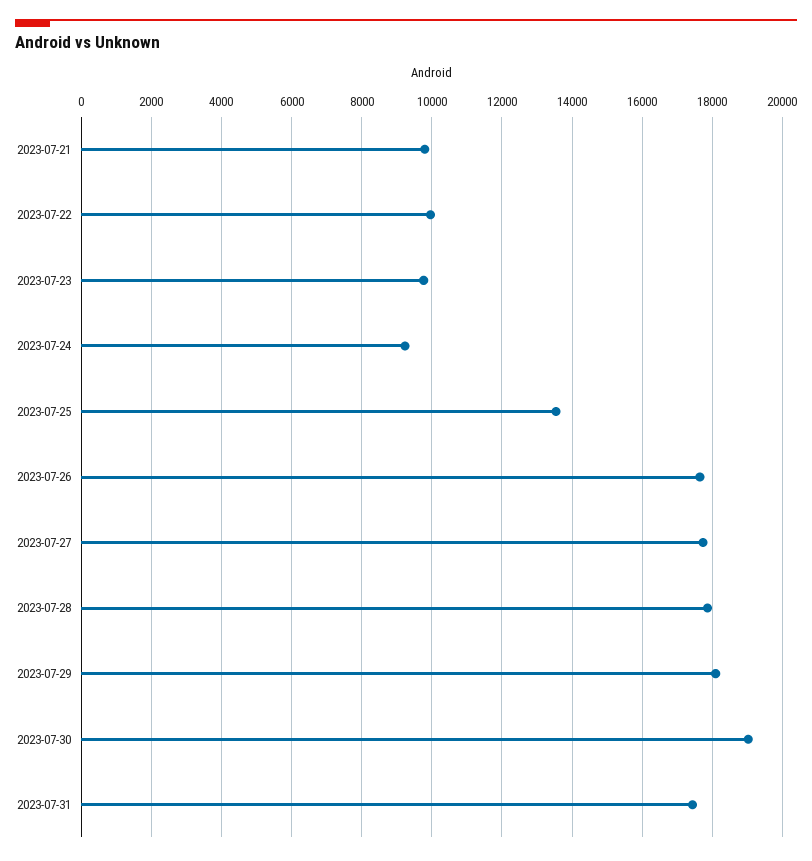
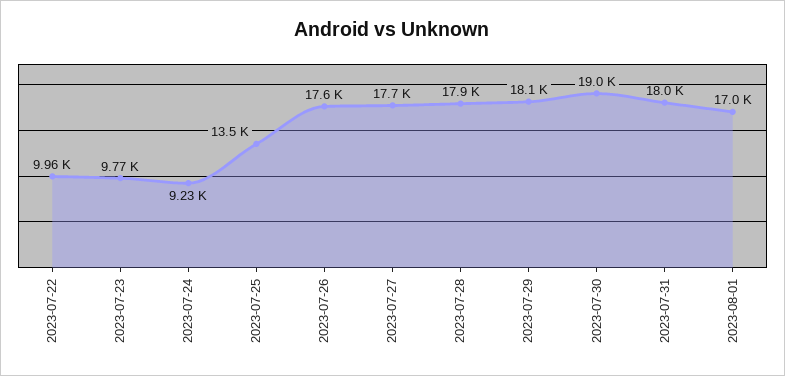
2023-07-21: 9800 -> none
2023-07-31: 17400 -> 18000
2023-08-01: none -> 17000

